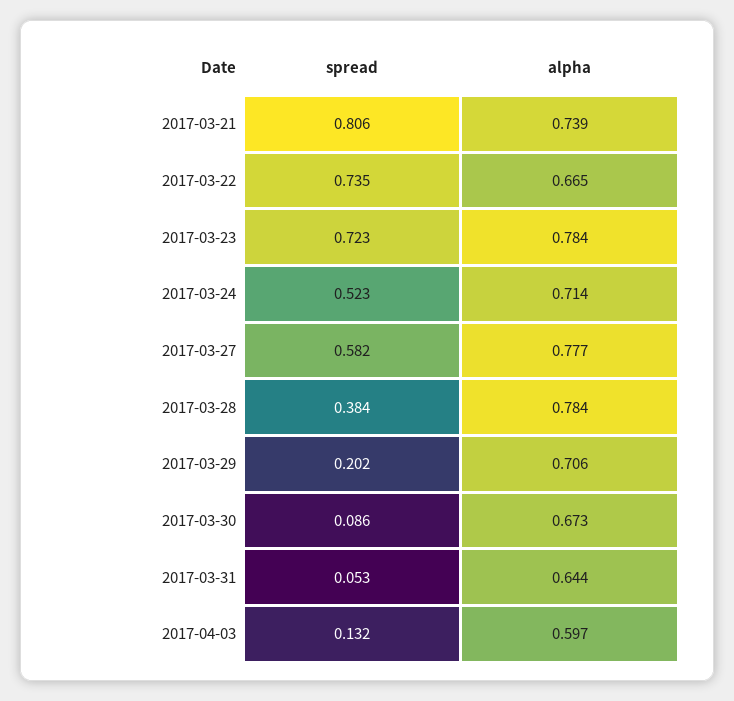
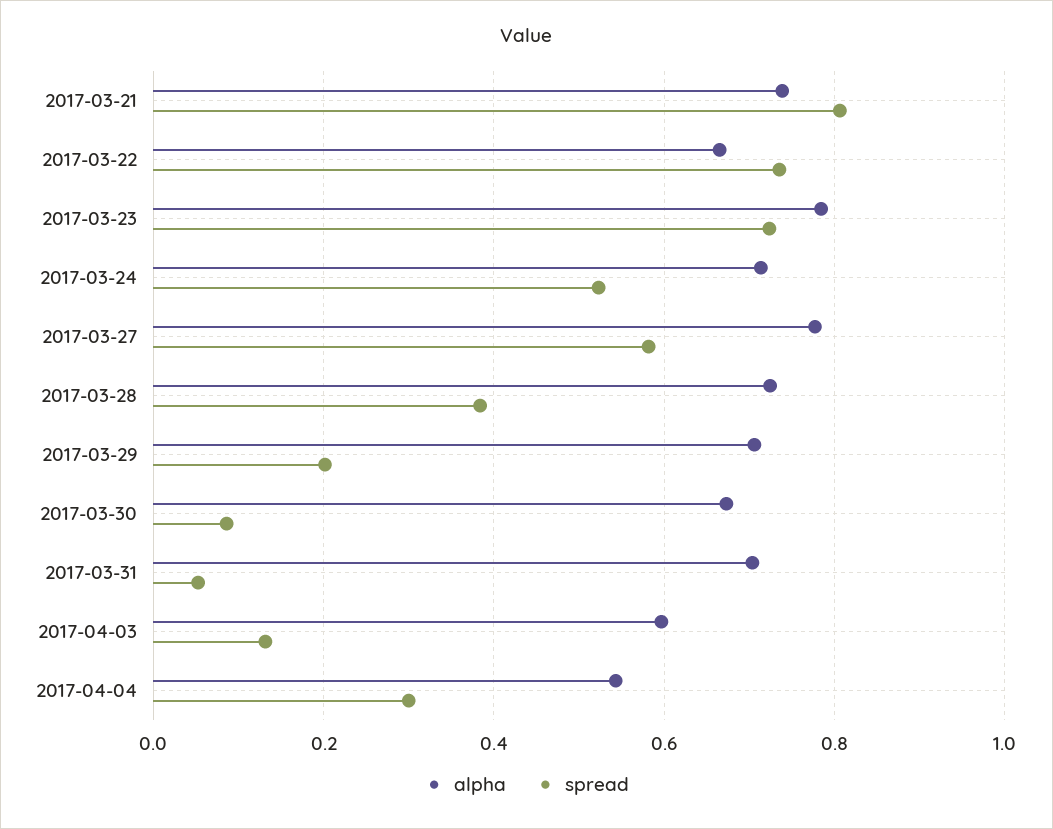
alpha, 2017-03-28: 0.784 -> 0.72
alpha, 2017-03-31: 0.644 -> 0.7
alpha, 2017-04-04: none -> 0.54
spread, 2017-04-04: none -> 0.3

